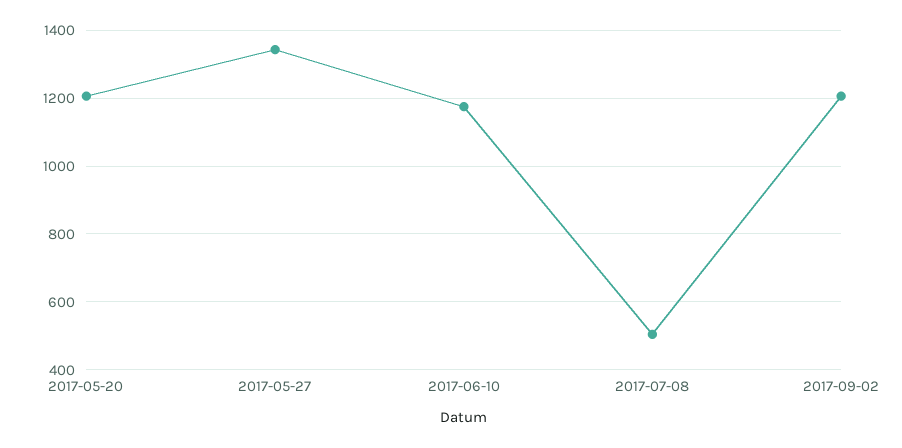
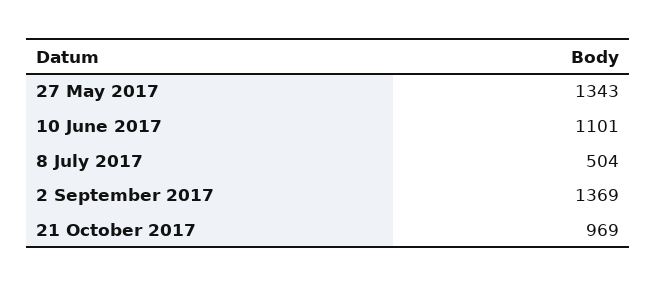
2017-05-20: 1200 -> none
2017-06-10: 1180 -> 1101
2017-09-02: 1200 -> 1369
21 October 2017: none -> 969

